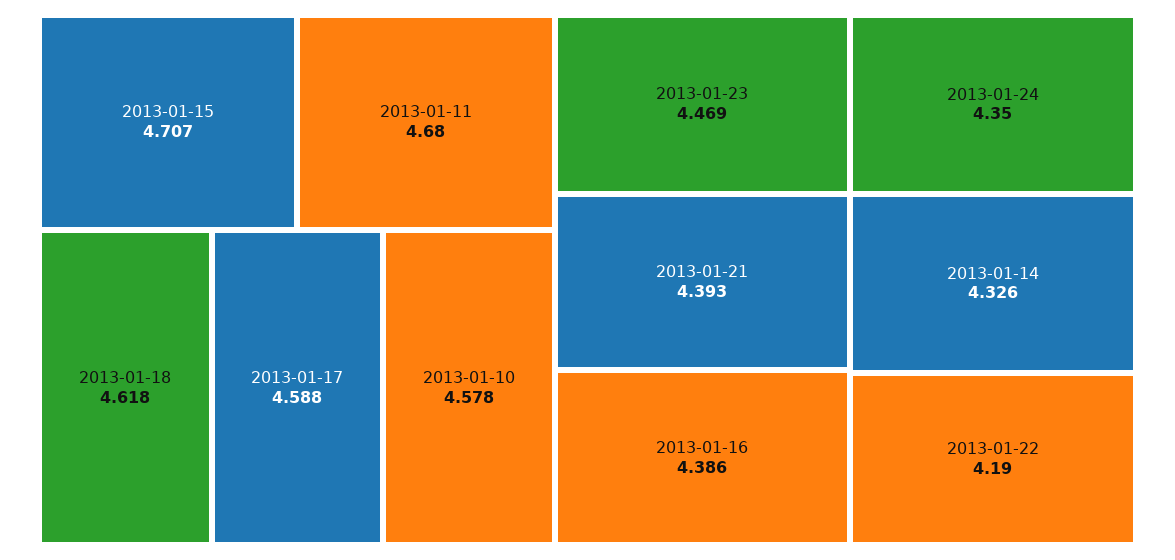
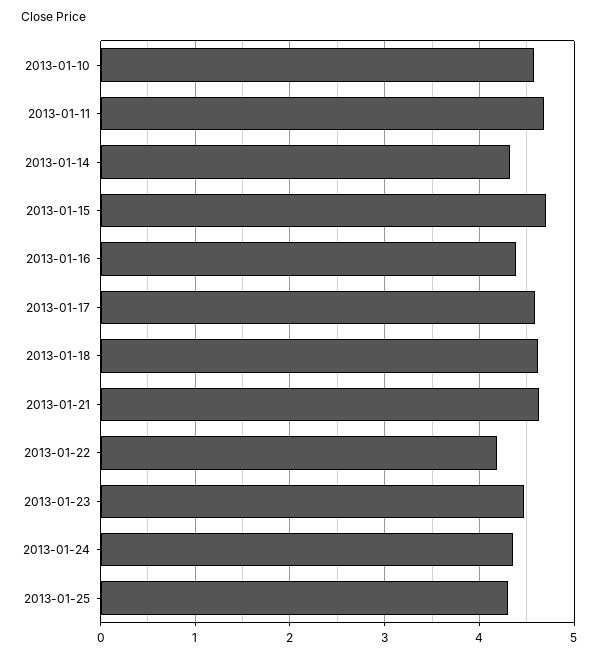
2013-01-21: 4.393 -> 4.6
2013-01-25: none -> 4.3

